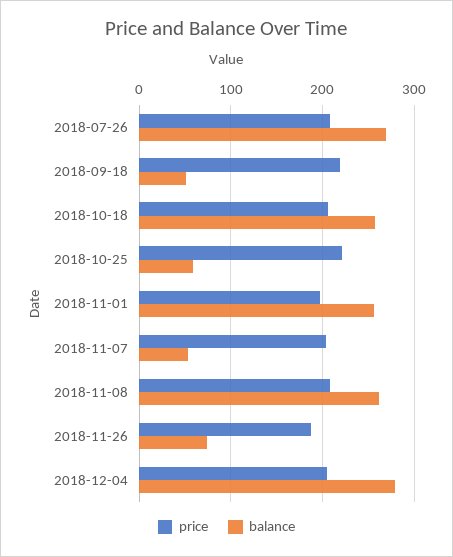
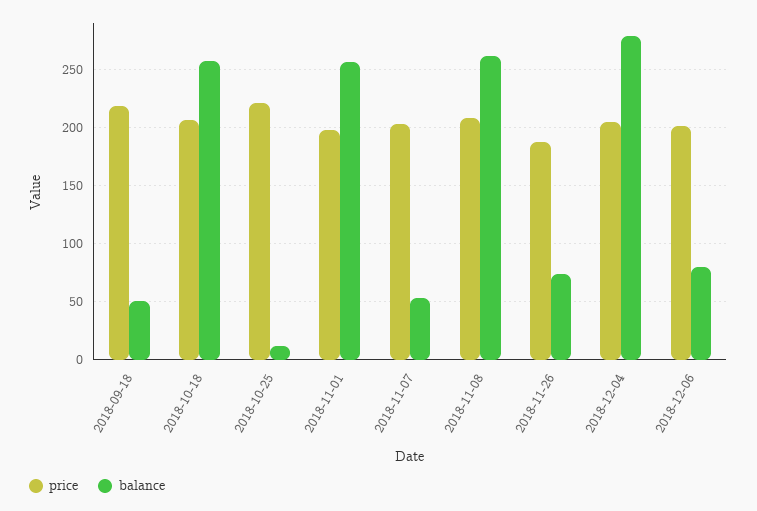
price, 2018-07-26: 210 -> none
balance, 2018-07-26: 270 -> none
balance, 2018-10-25: 60 -> 10
price, 2018-12-06: none -> 200
balance, 2018-12-06: none -> 80

